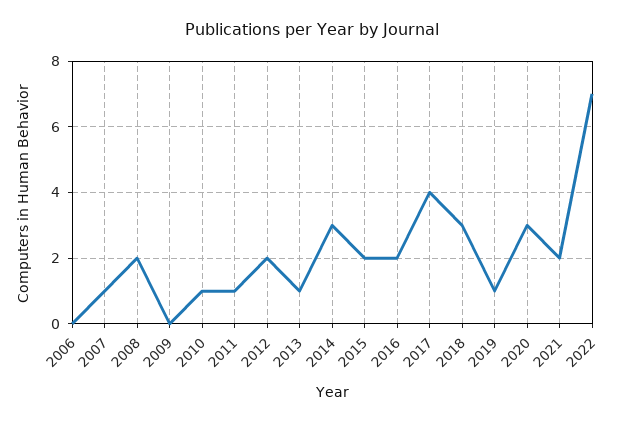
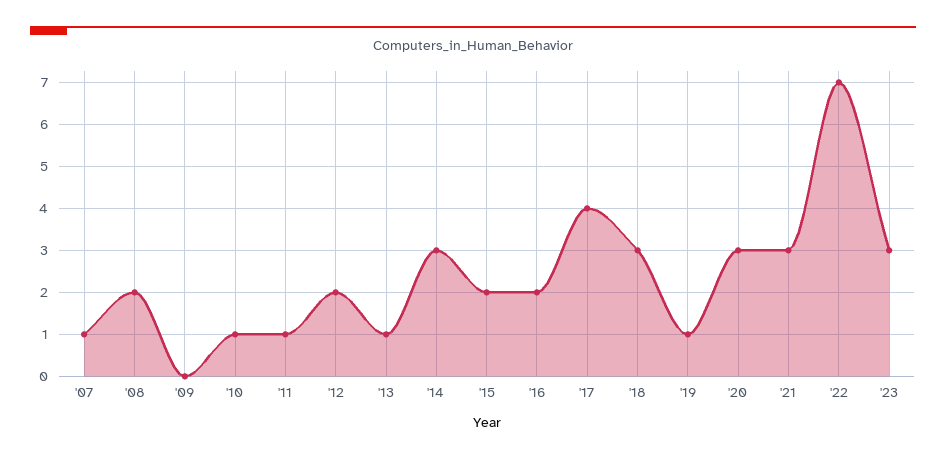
2006: 0 -> none
2021: 2 -> 3
'23: none -> 3

